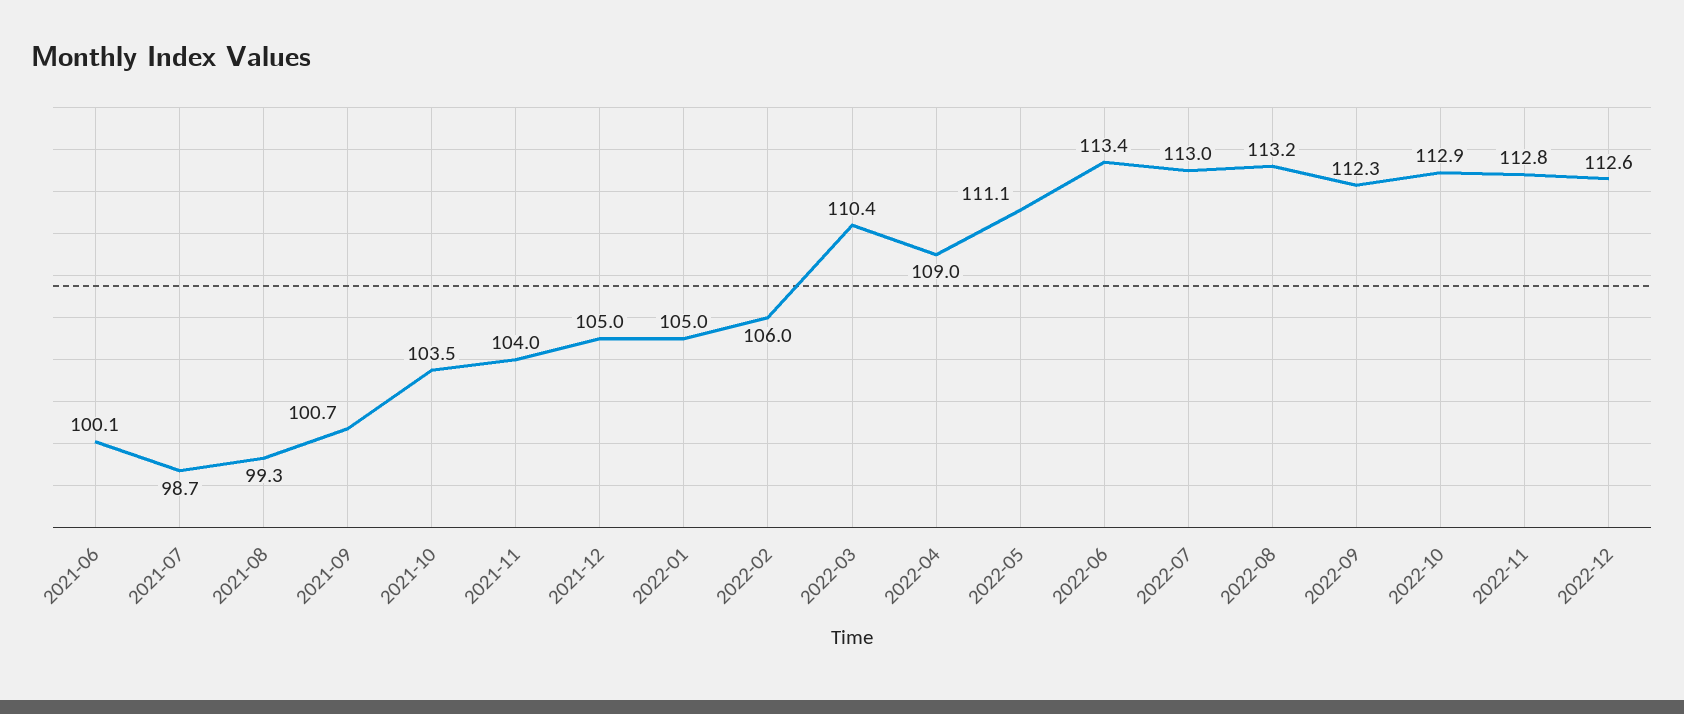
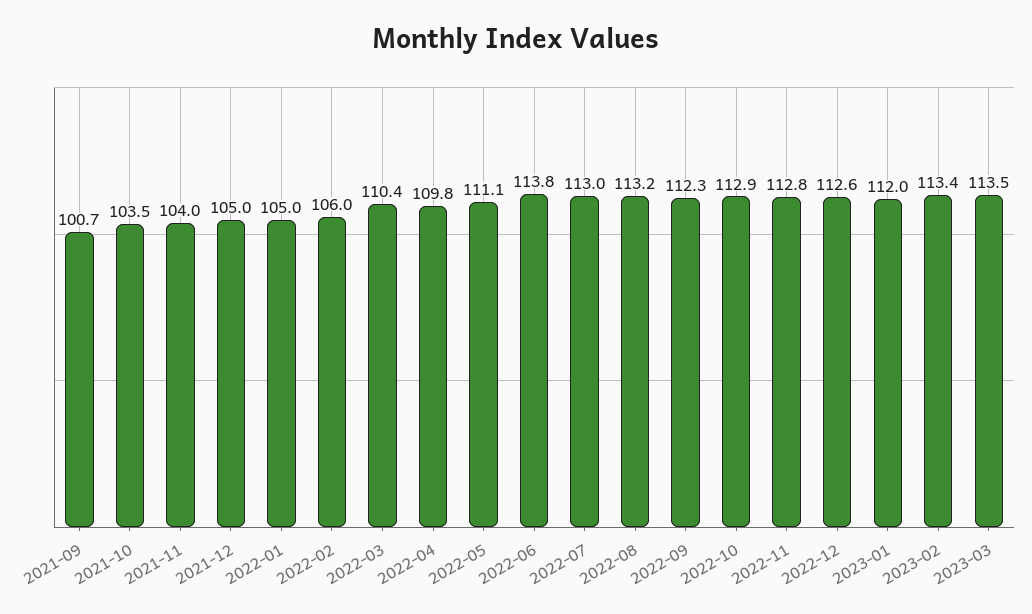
2021-06: 100.1 -> none
2021-07: 98.7 -> none
2021-08: 99.3 -> none
2022-04: 109 -> 109.8
2022-06: 113.4 -> 113.8
2023-01: none -> 112
2023-02: none -> 113.4
2023-03: none -> 113.5

